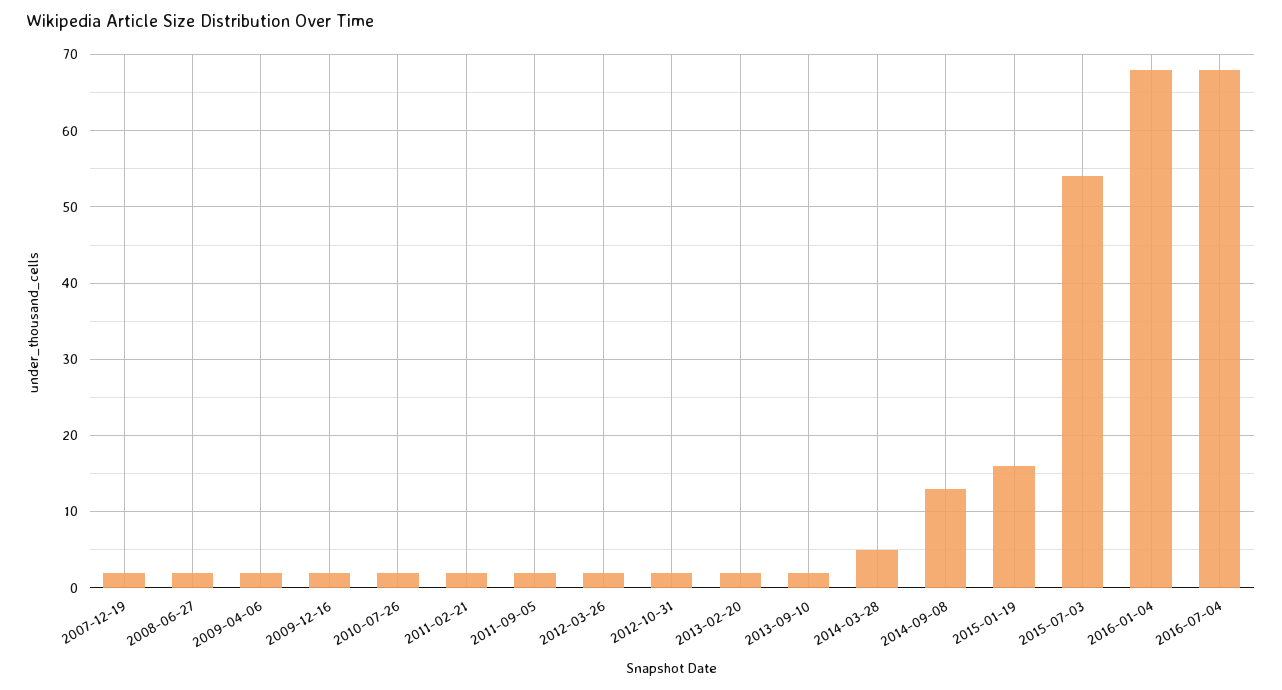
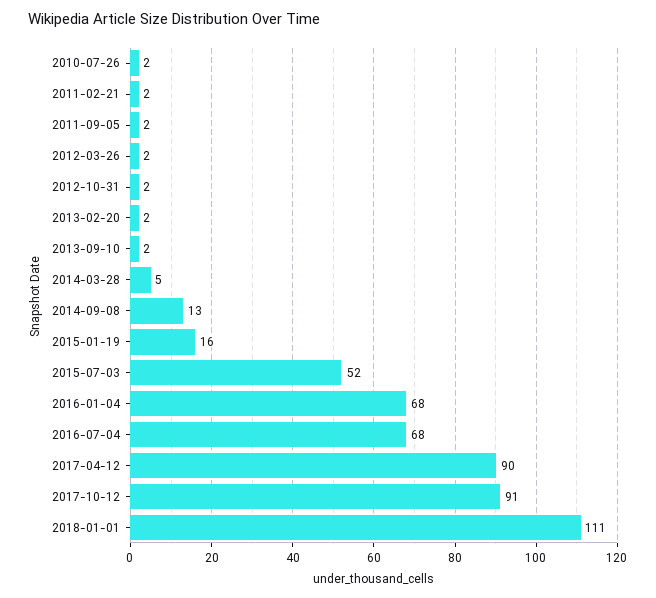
2007-12-19: 2 -> none
2008-06-27: 2 -> none
2009-04-06: 2 -> none
2009-12-16: 2 -> none
2015-07-03: 54 -> 52
2017-04-12: none -> 90
2017-10-12: none -> 91
2018-01-01: none -> 111

